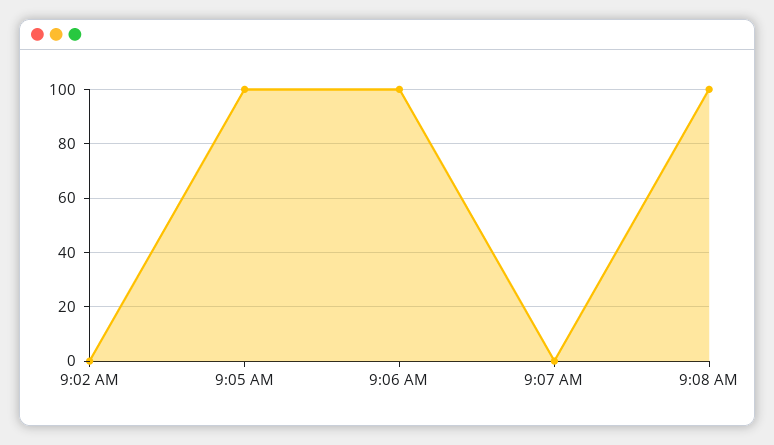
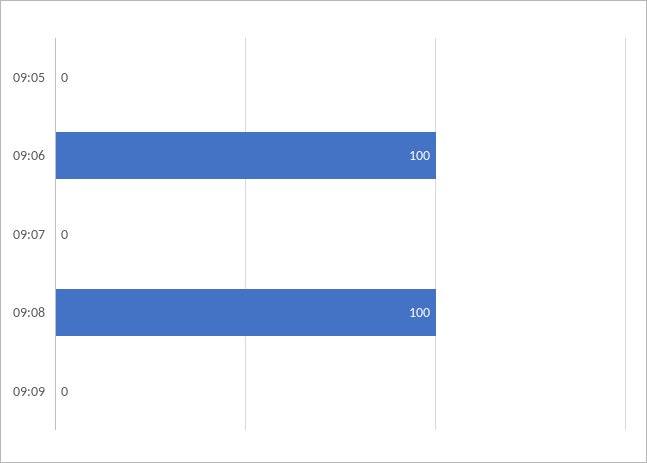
9:02 AM: 0 -> none
9:05 AM: 100 -> 0
09:09: none -> 0

